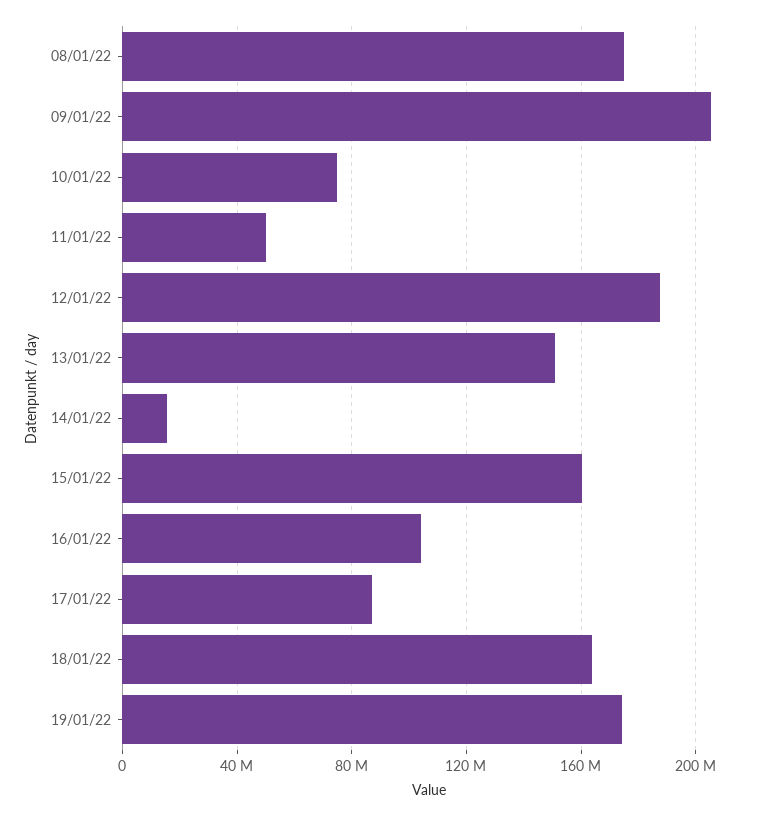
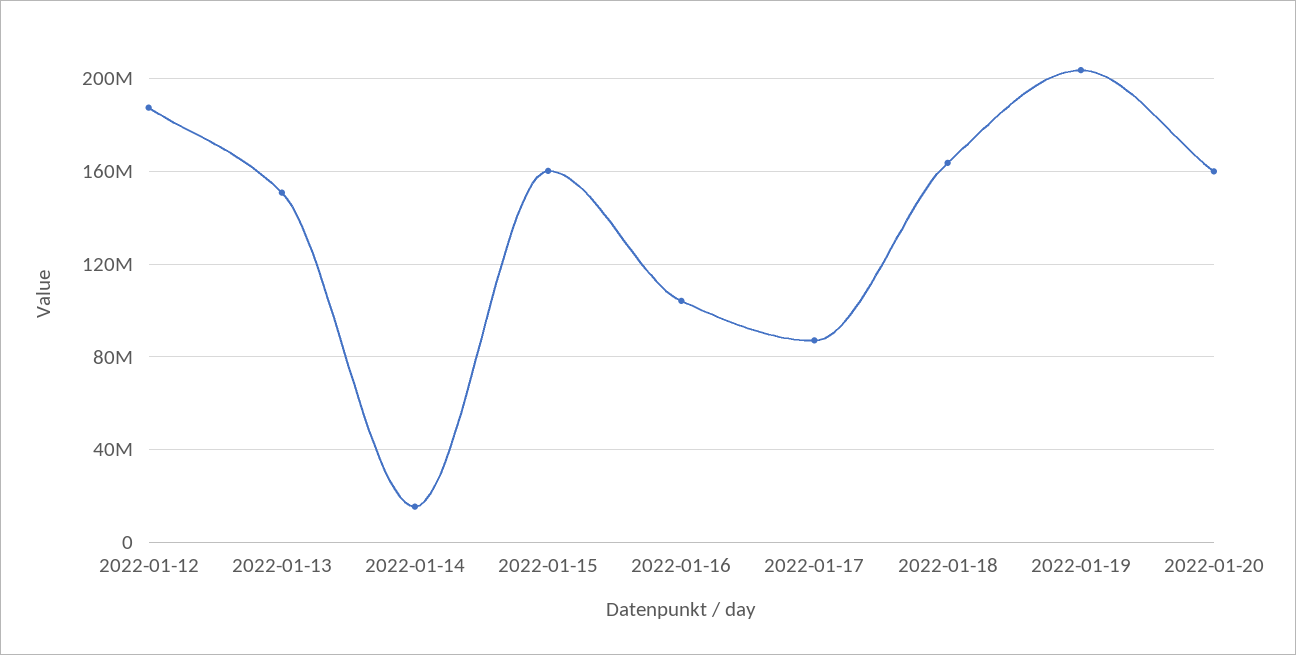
08/01/22: 175000000 -> none
09/01/22: 205000000 -> none
10/01/22: 75000000 -> none
11/01/22: 50000000 -> none
19/01/22: 175000000 -> 205000000
2022-01-20: none -> 160000000

